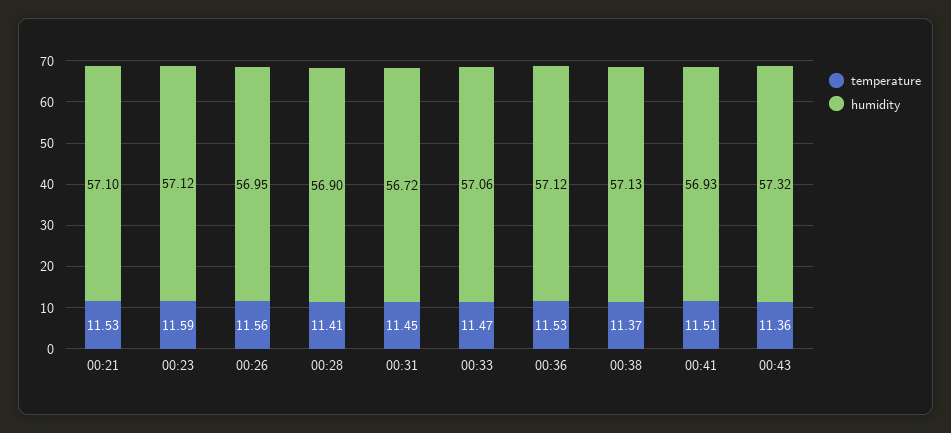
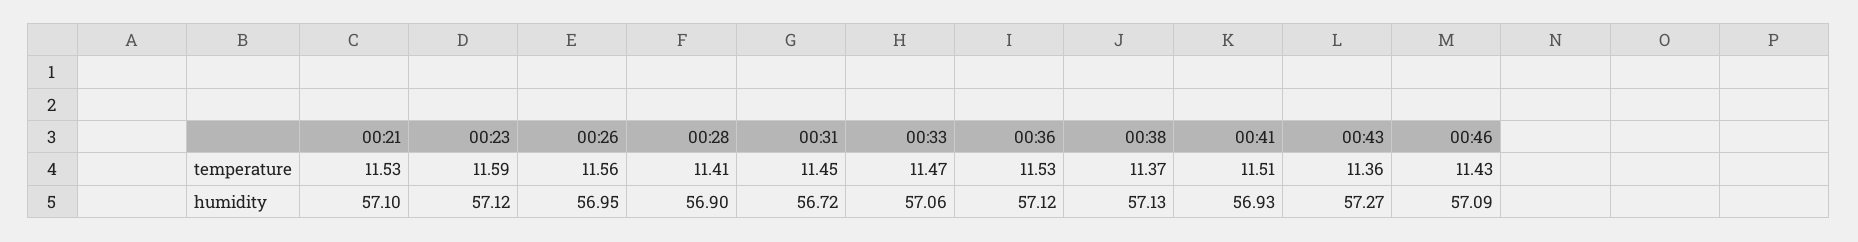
humidity, 00:43: 57.32 -> 57.27
temperature, 00:46: none -> 11.43
humidity, 00:46: none -> 57.09

